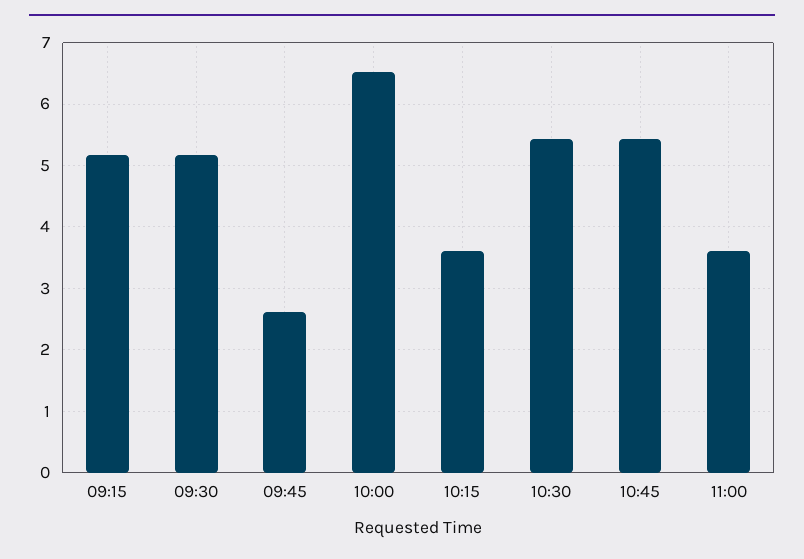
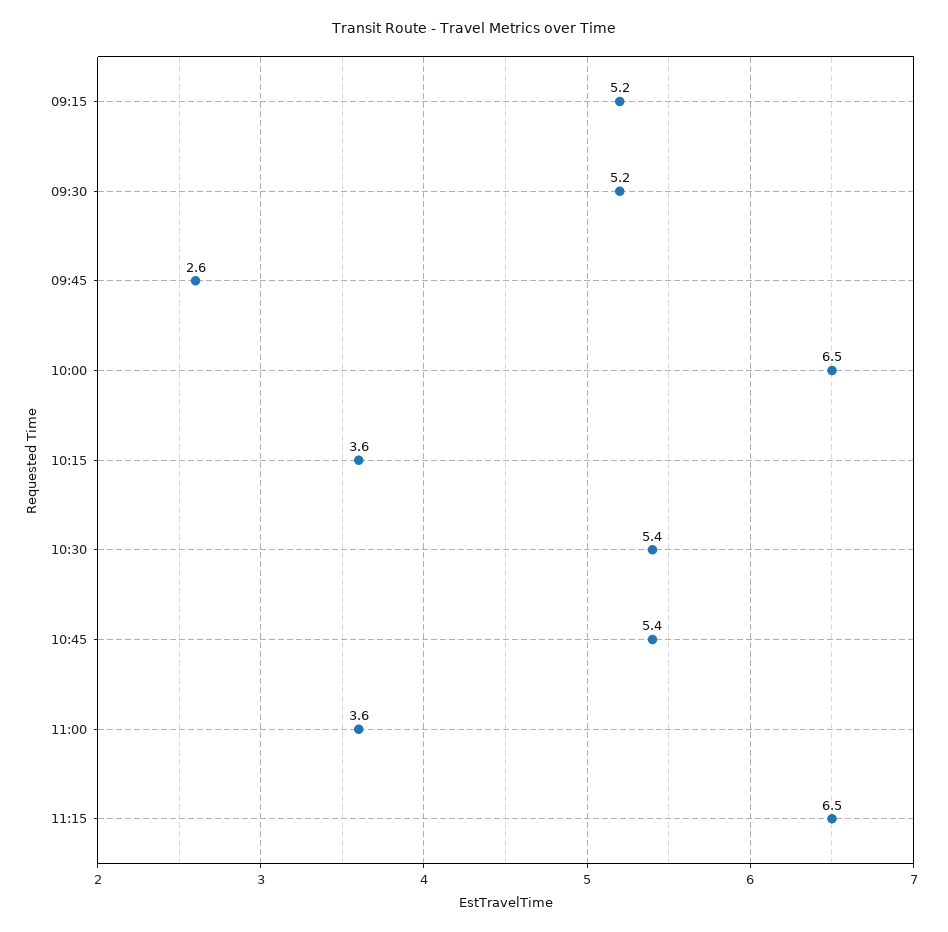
11:15: none -> 6.5

